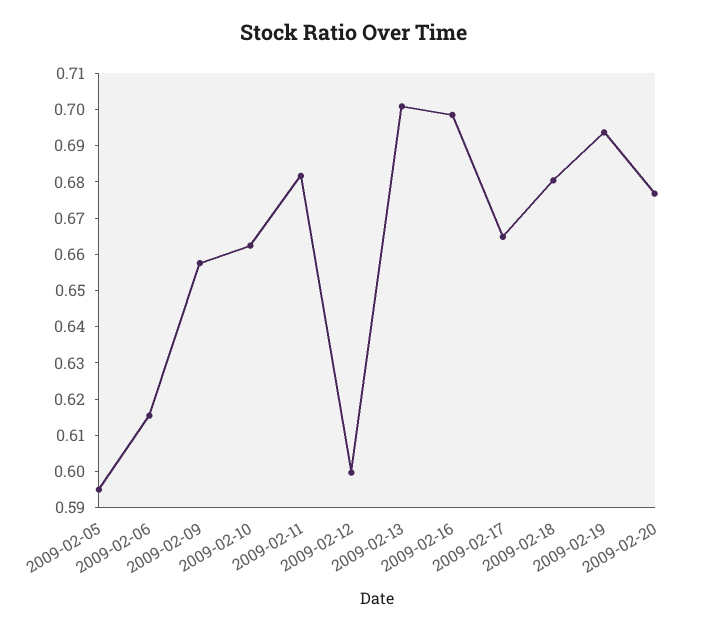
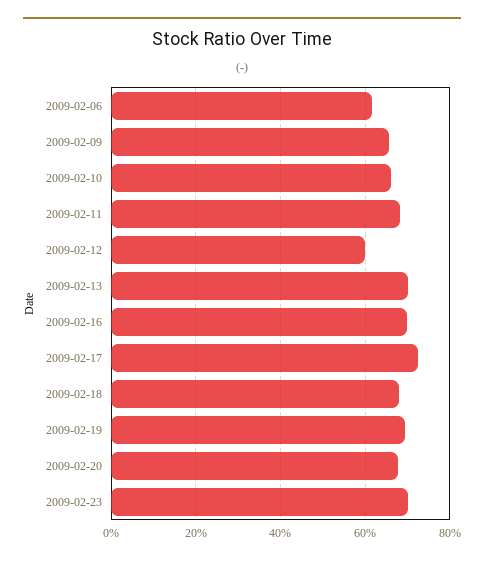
2009-02-05: 0.595 -> none
2009-02-17: 0.665 -> 0.72
2009-02-23: none -> 0.7

